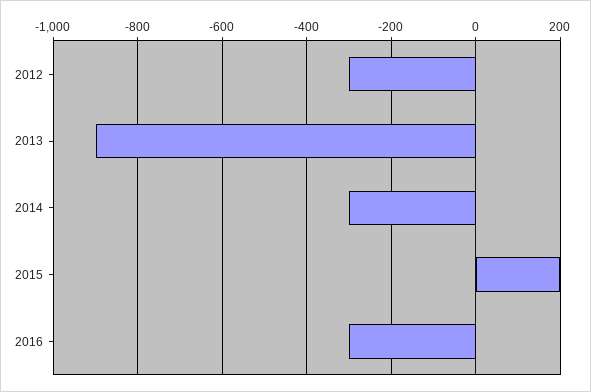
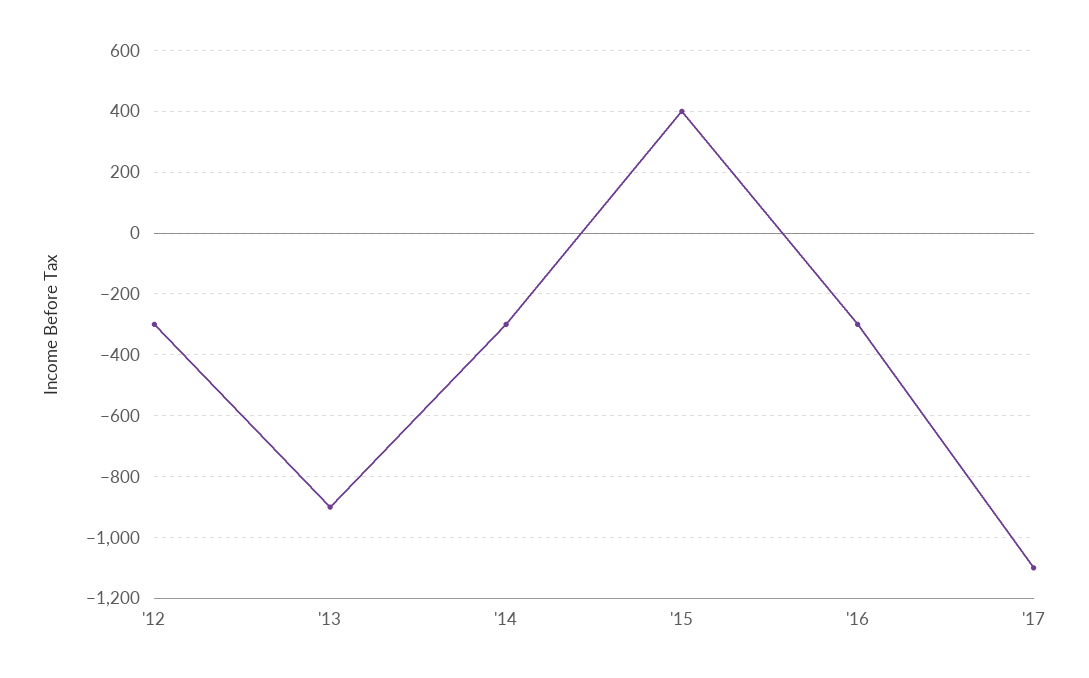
2015: 200 -> 400
'17: none -> -1100

